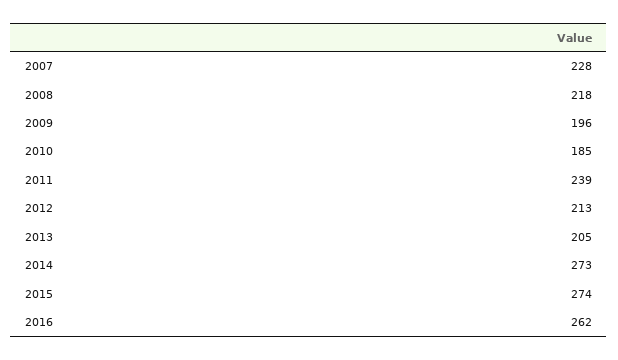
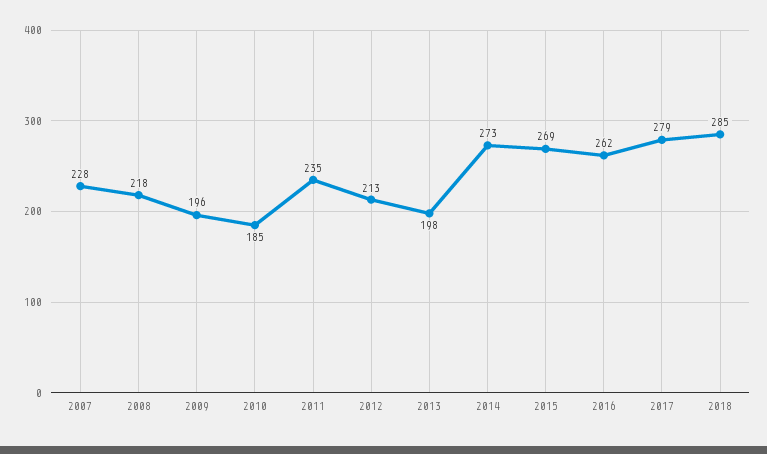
2011: 239 -> 235
2013: 205 -> 198
2015: 274 -> 269
2017: none -> 279
2018: none -> 285

